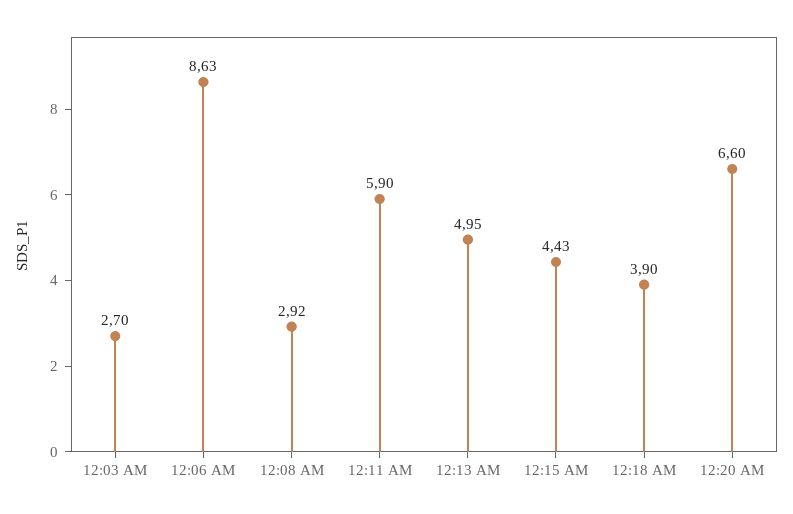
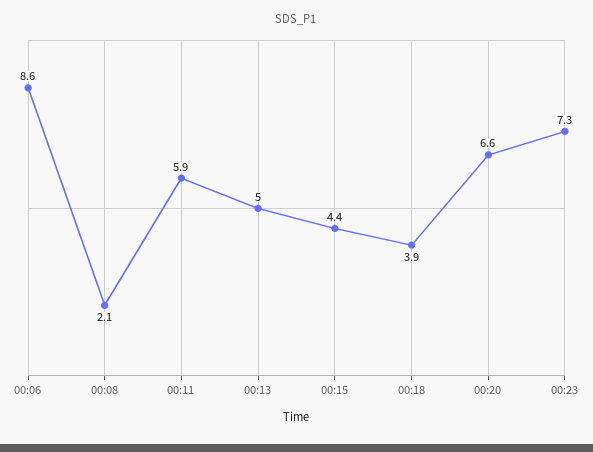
12:03 AM: 2.7 -> none
12:08 AM: 2.92 -> 2.1
00:23: none -> 7.3

